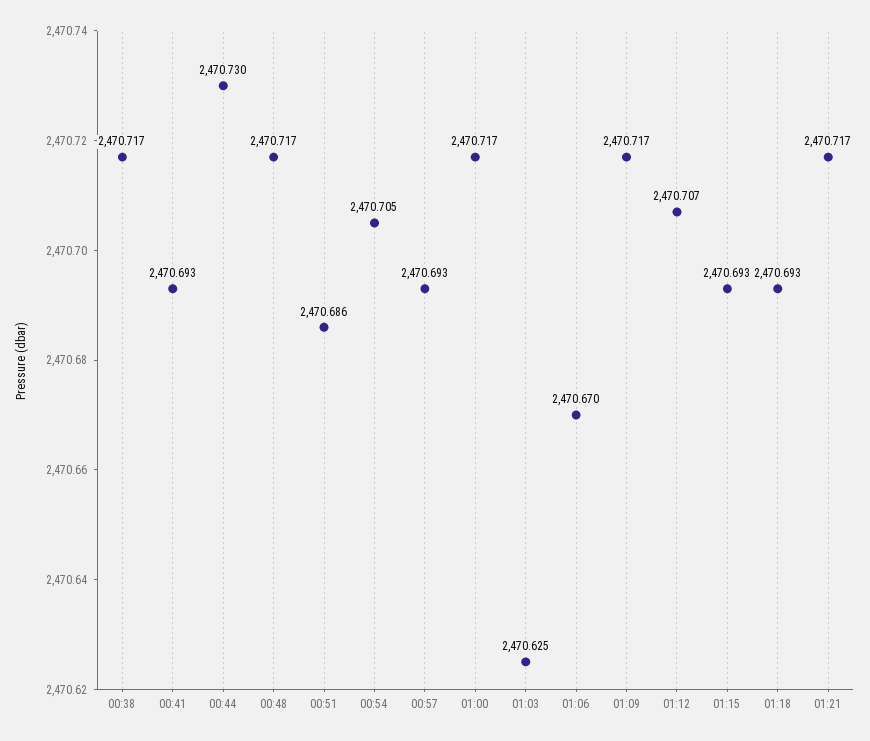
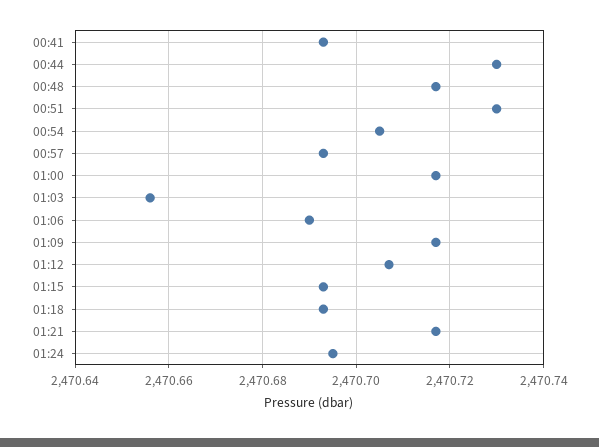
00:38: 2470.717 -> none
00:51: 2470.686 -> 2470.73
01:03: 2470.625 -> 2470.655
01:06: 2470.67 -> 2470.69
01:24: none -> 2470.695

